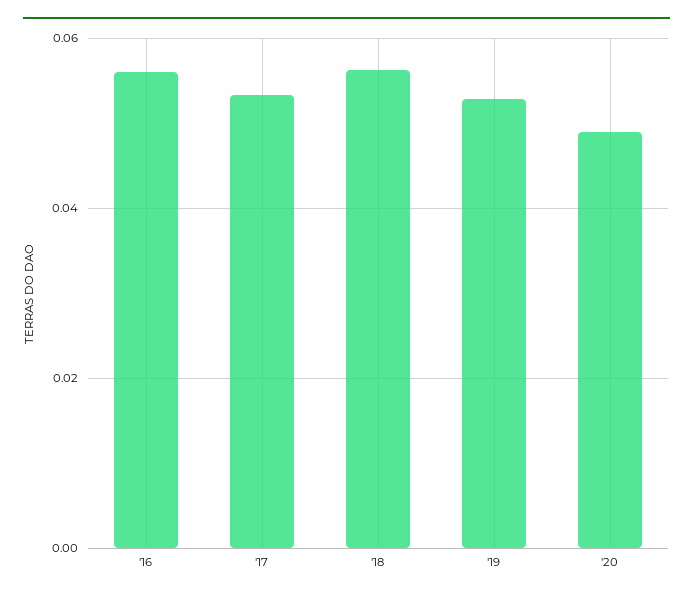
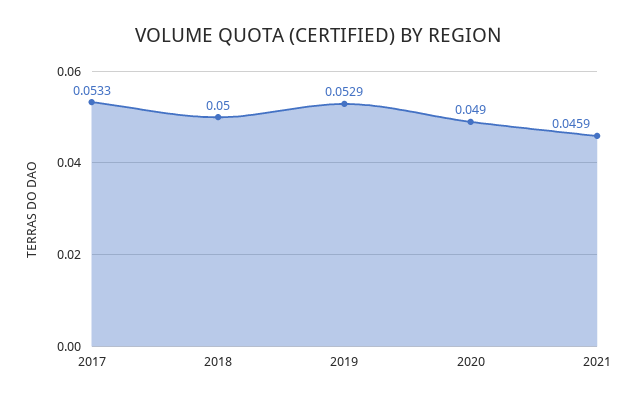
'16: 0.056 -> none
'18: 0.056 -> 0.05
2021: none -> 0.0459

